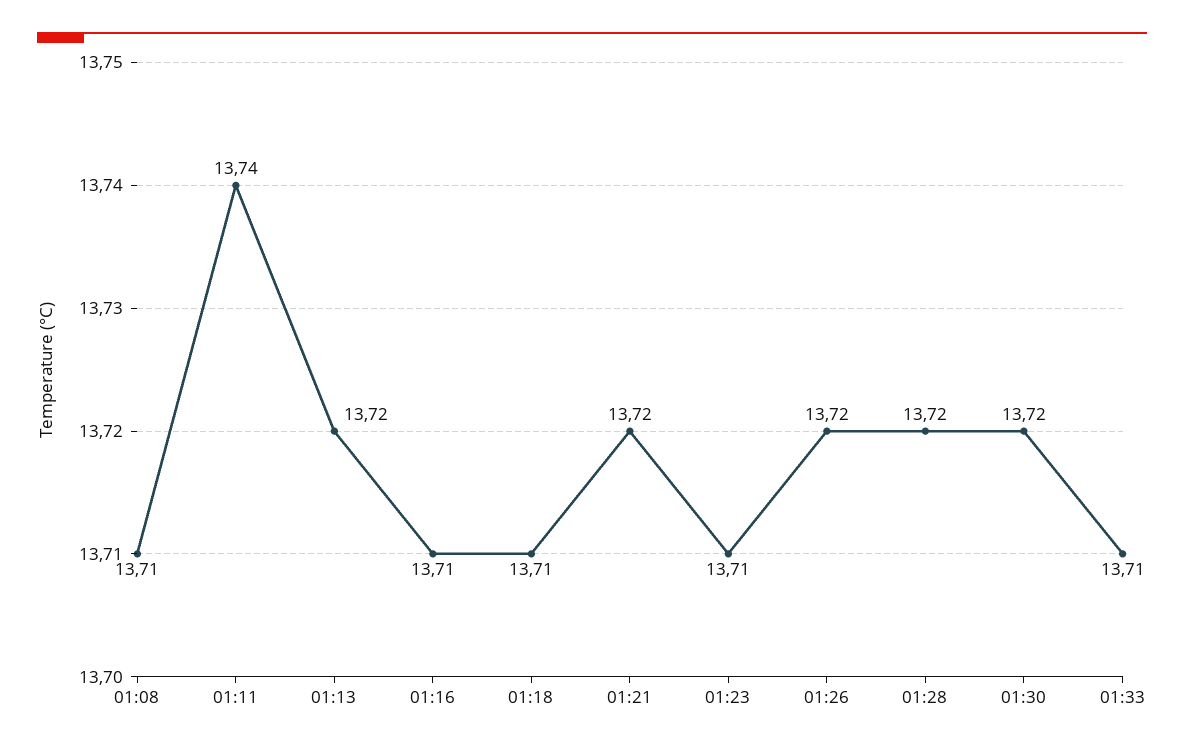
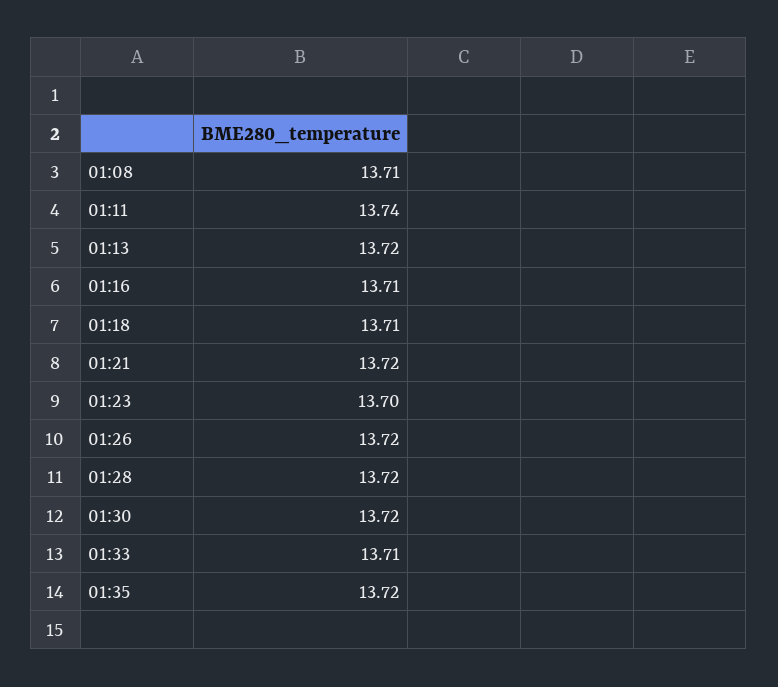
01:23: 13.71 -> 13.7
01:35: none -> 13.72

